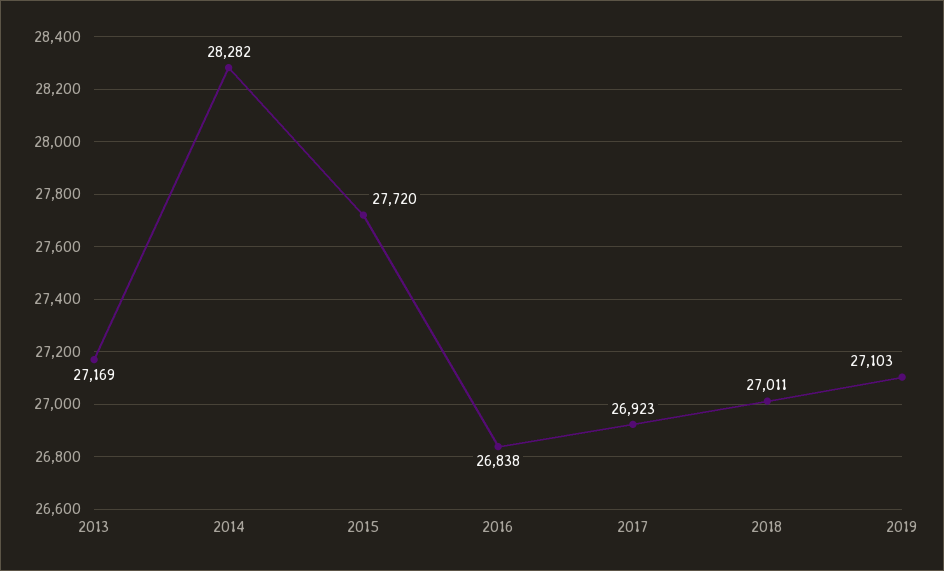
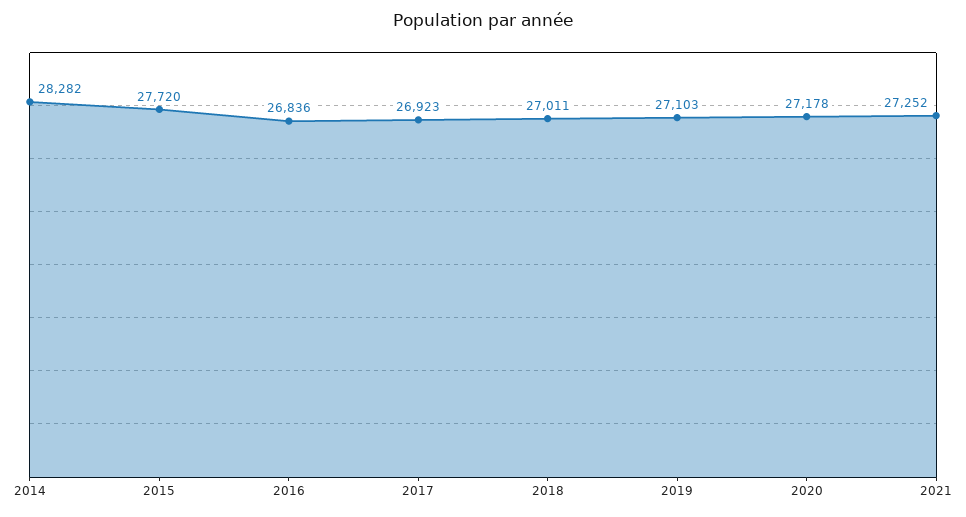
2013: 27169 -> none
2016: 26838 -> 26836
2020: none -> 27178
2021: none -> 27252

